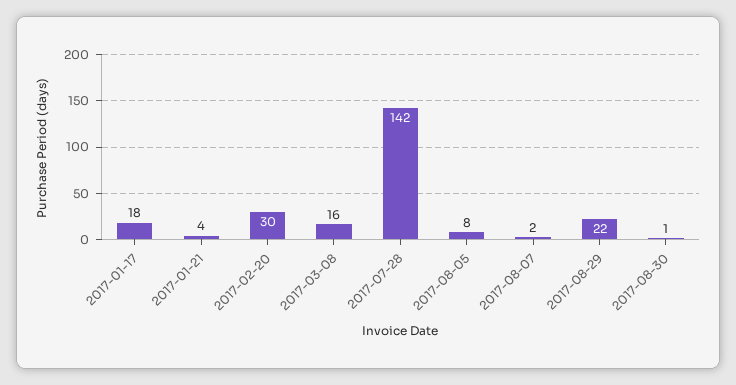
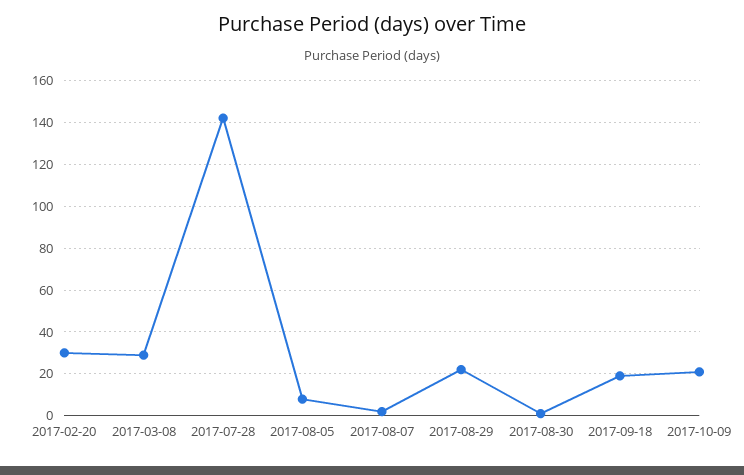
2017-01-17: 18 -> none
2017-01-21: 4 -> none
2017-03-08: 16 -> 30
2017-09-18: none -> 20
2017-10-09: none -> 20

